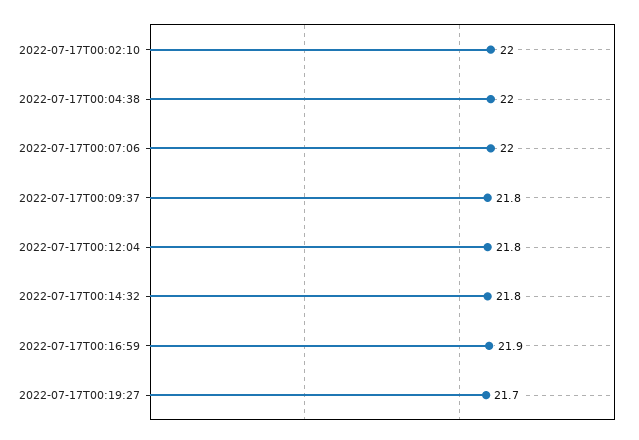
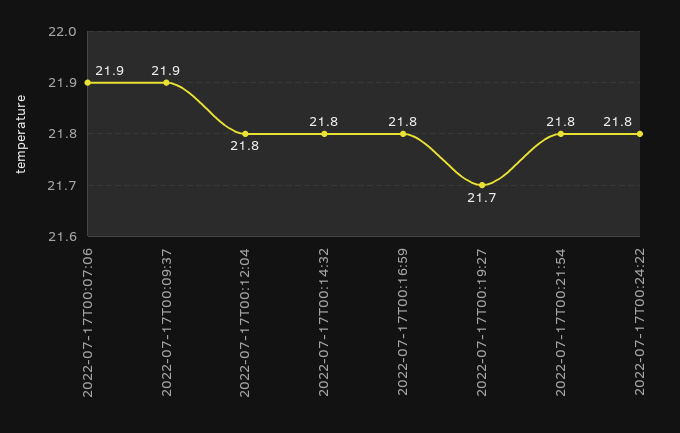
2022-07-17T00:02:10: 22 -> none
2022-07-17T00:04:38: 22 -> none
2022-07-17T00:07:06: 22 -> 21.9
2022-07-17T00:09:37: 21.8 -> 21.9
2022-07-17T00:16:59: 21.9 -> 21.8
2022-07-17T00:21:54: none -> 21.8
2022-07-17T00:24:22: none -> 21.8

